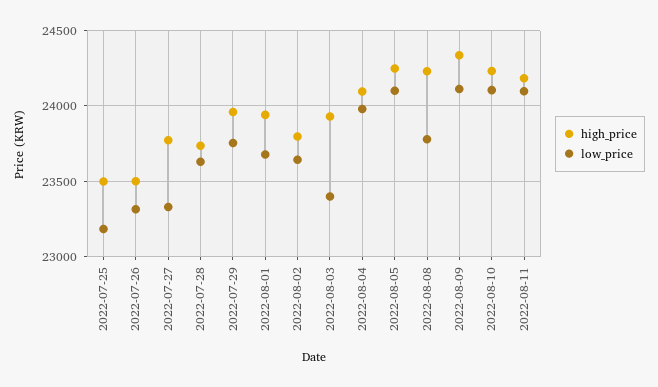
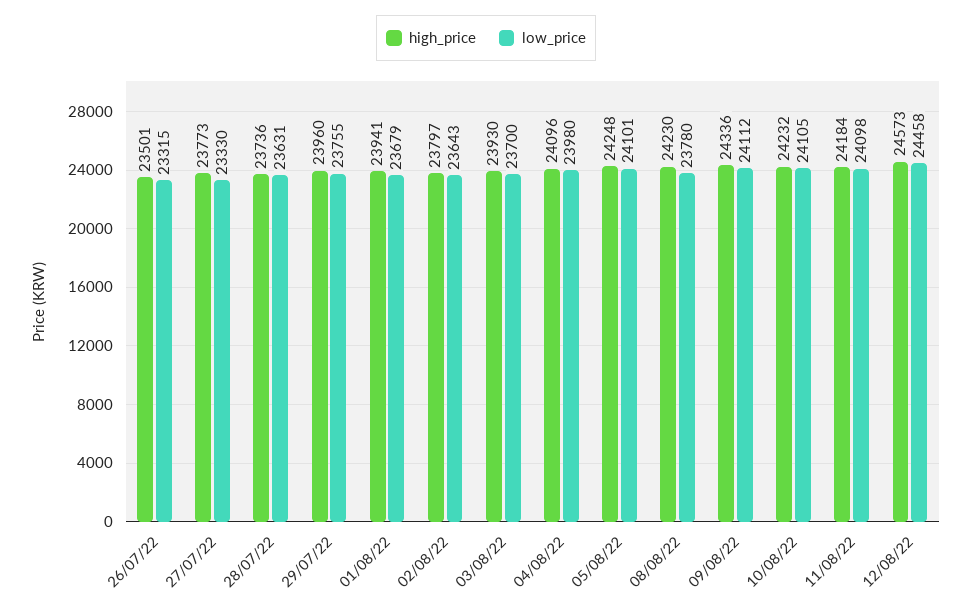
high_price, 2022-07-25: 23500 -> none
low_price, 2022-07-25: 23200 -> none
low_price, 2022-08-03: 23400 -> 23700
high_price, 12/08/22: none -> 24573
low_price, 12/08/22: none -> 24458

